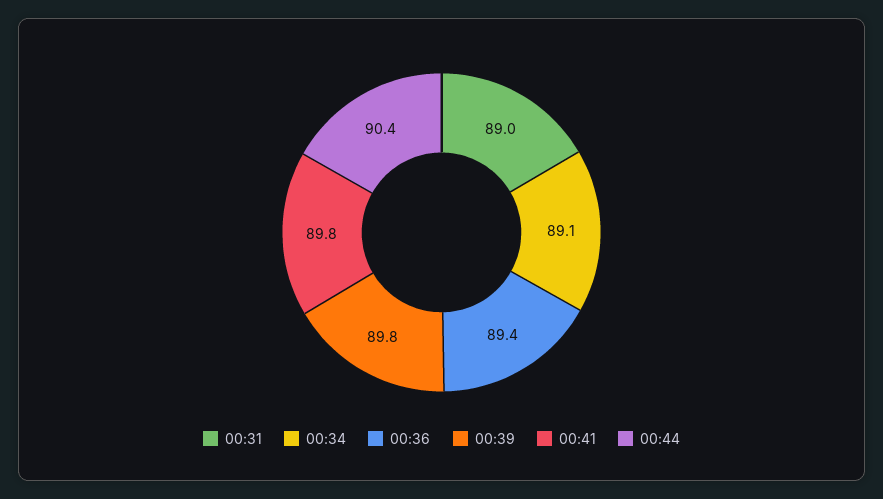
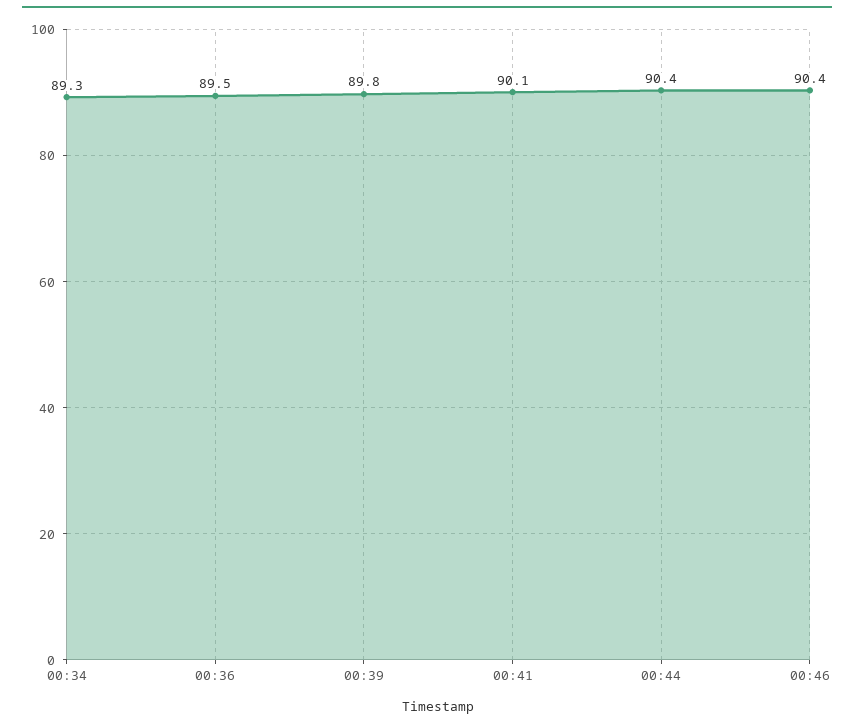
00:31: 89 -> none
00:34: 89.1 -> 89.3
00:36: 89.4 -> 89.5
00:41: 89.8 -> 90.1
00:46: none -> 90.4

